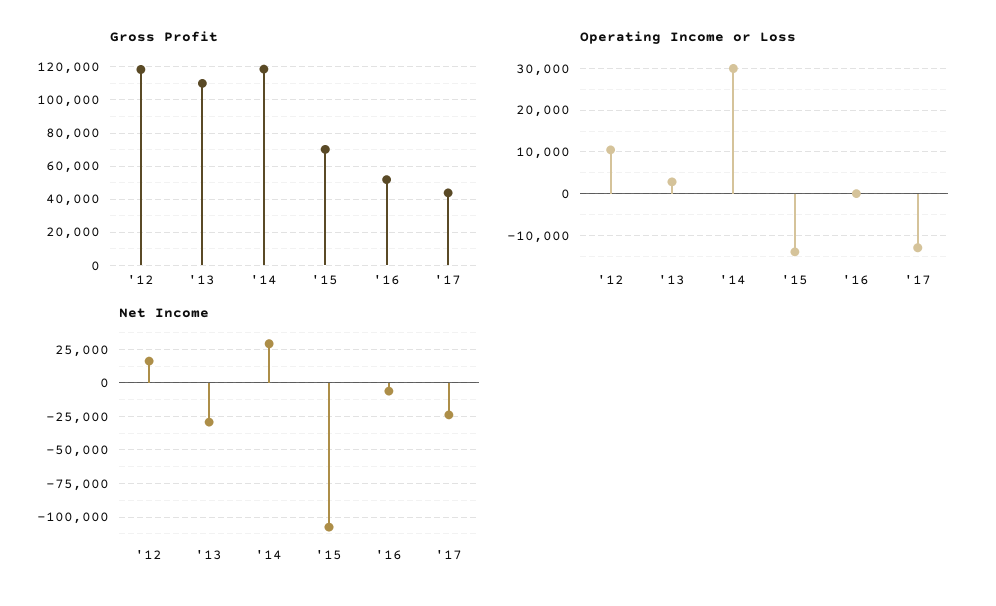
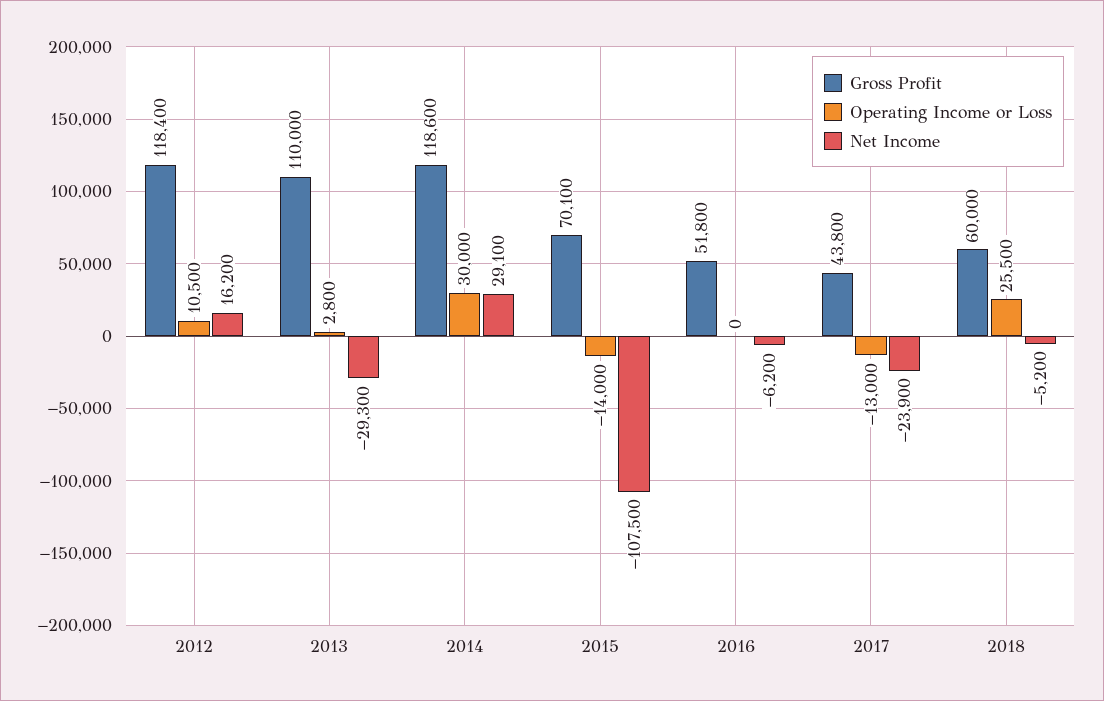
Gross Profit, 2018: none -> 60000
Operating Income or Loss, 2018: none -> 25500
Net Income, 2018: none -> -5200

